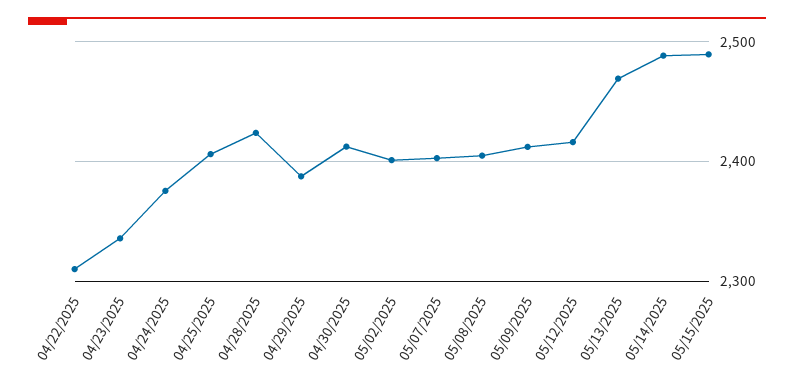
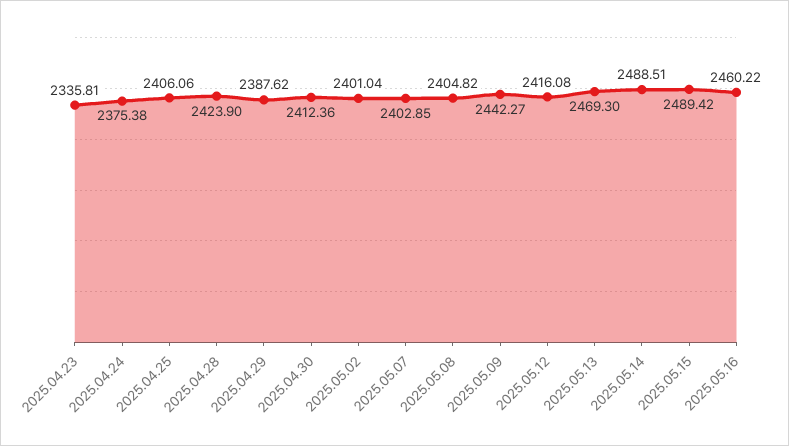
04/22/2025: 2310 -> none
05/09/2025: 2410 -> 2442.27
2025.05.16: none -> 2460.22

